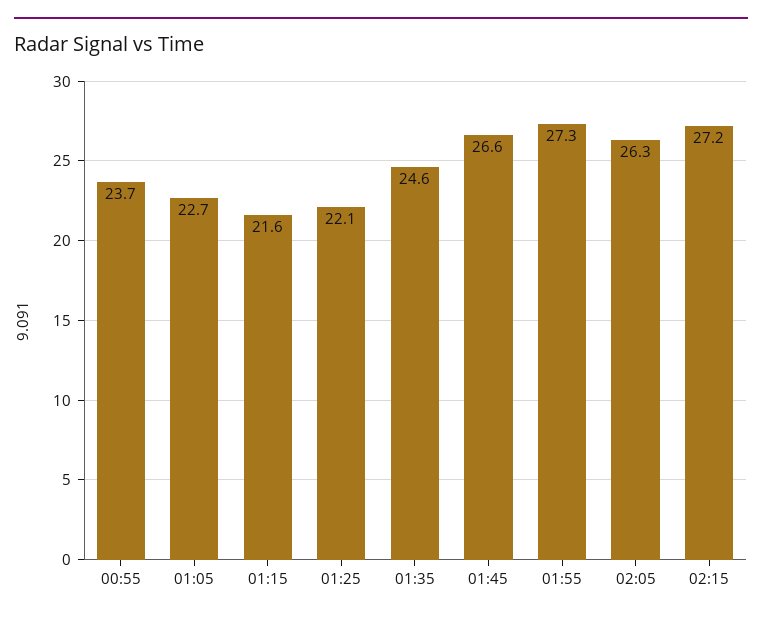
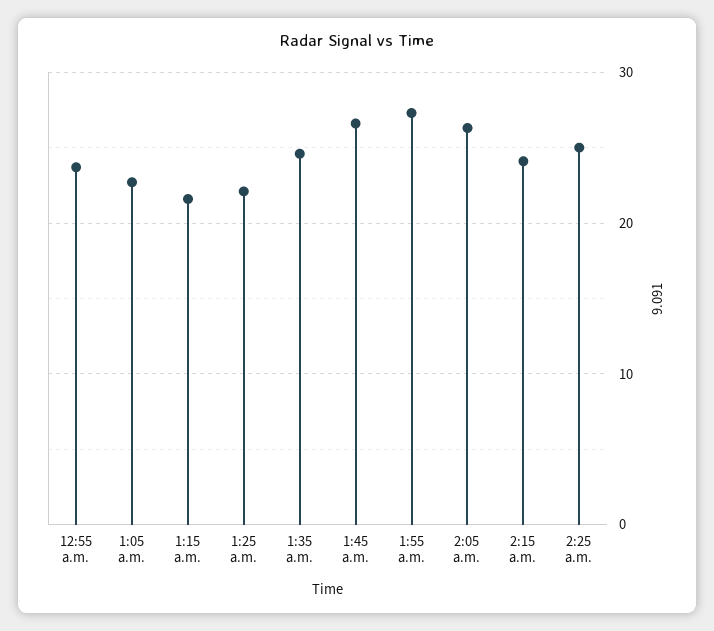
02:15: 27.2 -> 24
2:25 a.m.: none -> 25

